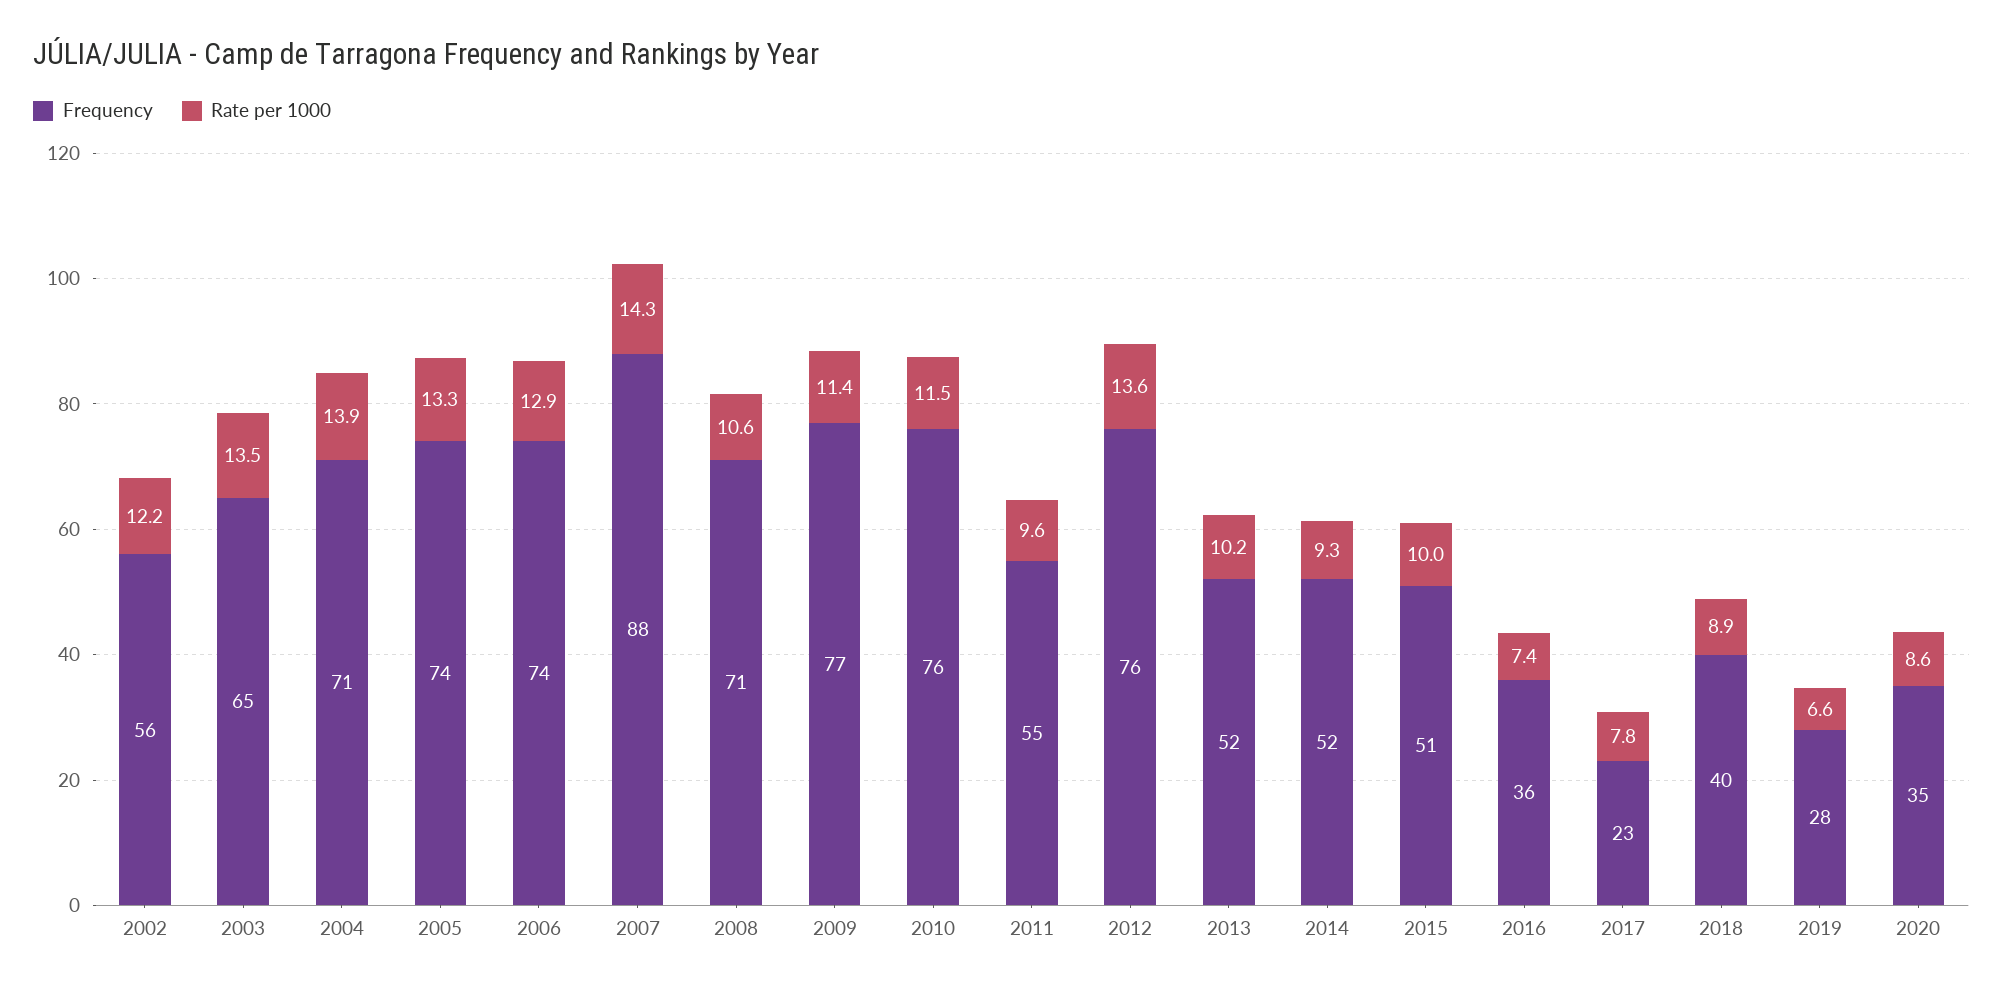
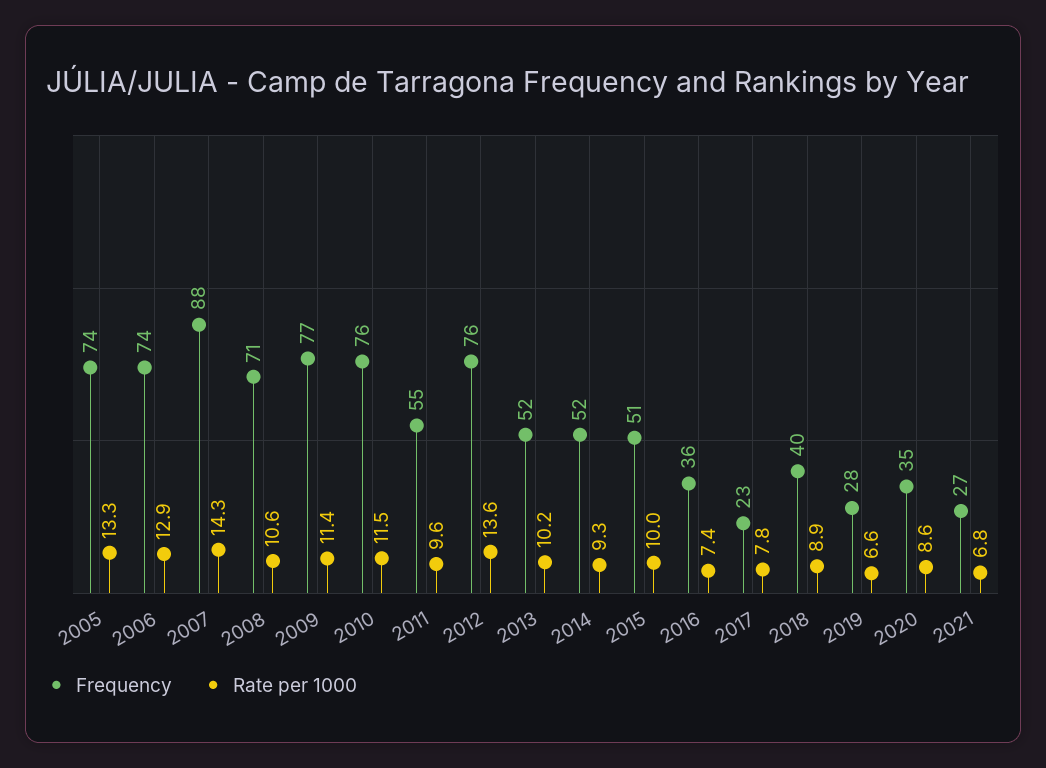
Frequency, 2002: 56 -> none
Rate per 1000, 2002: 12.2 -> none
Frequency, 2003: 65 -> none
Rate per 1000, 2003: 13.5 -> none
Frequency, 2004: 71 -> none
Rate per 1000, 2004: 13.9 -> none
Frequency, 2021: none -> 27
Rate per 1000, 2021: none -> 6.8

